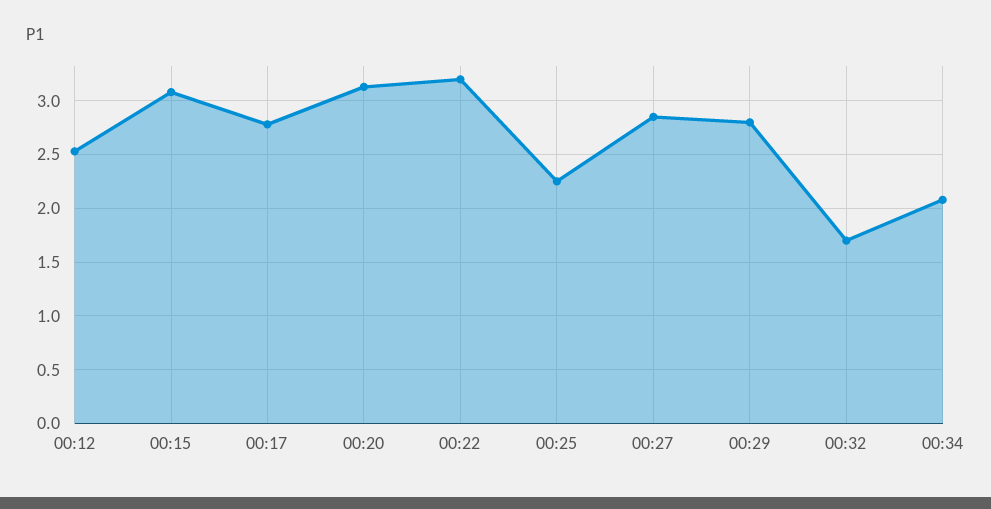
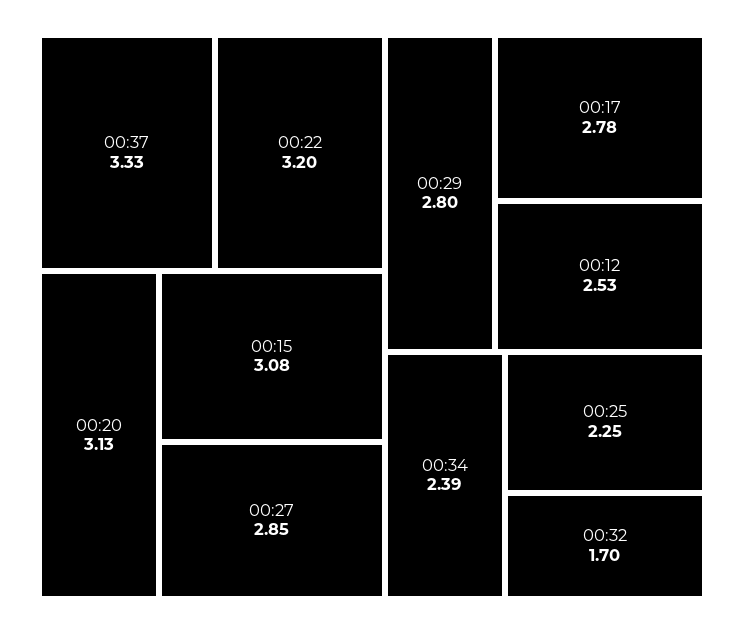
00:34: 2.1 -> 2.39
00:37: none -> 3.33

